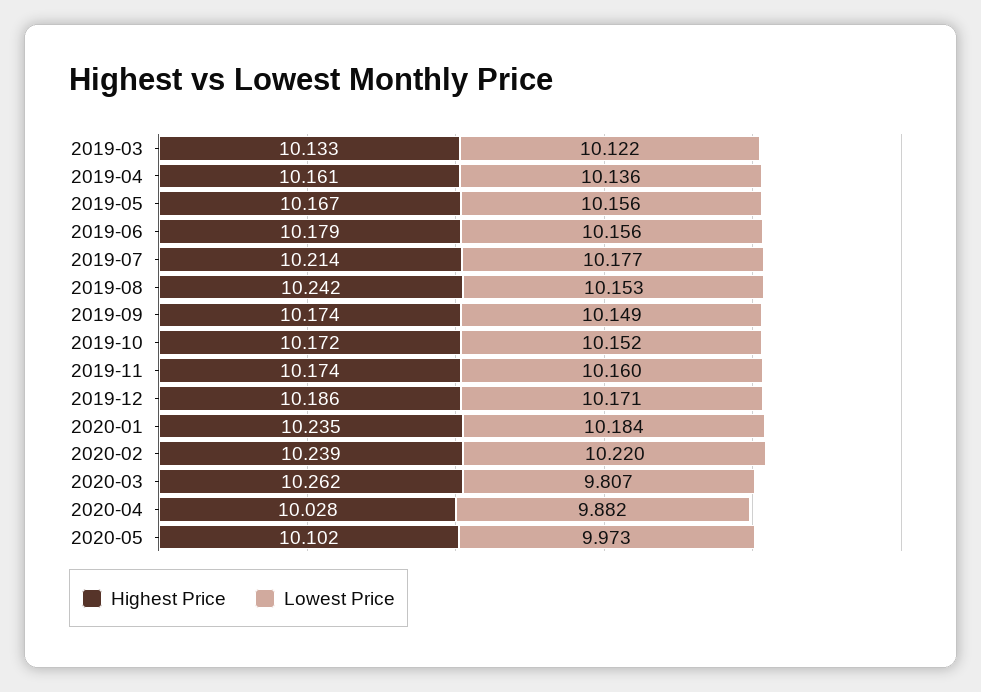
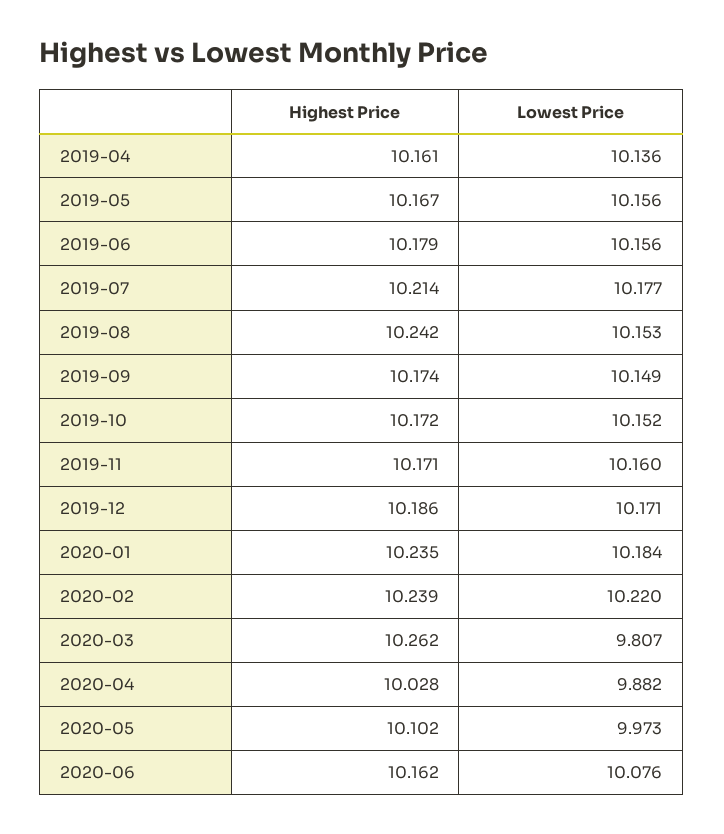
Highest Price, 2019-03: 10.133 -> none
Lowest Price, 2019-03: 10.122 -> none
Highest Price, 2019-11: 10.174 -> 10.171
Highest Price, 2020-06: none -> 10.162
Lowest Price, 2020-06: none -> 10.076

